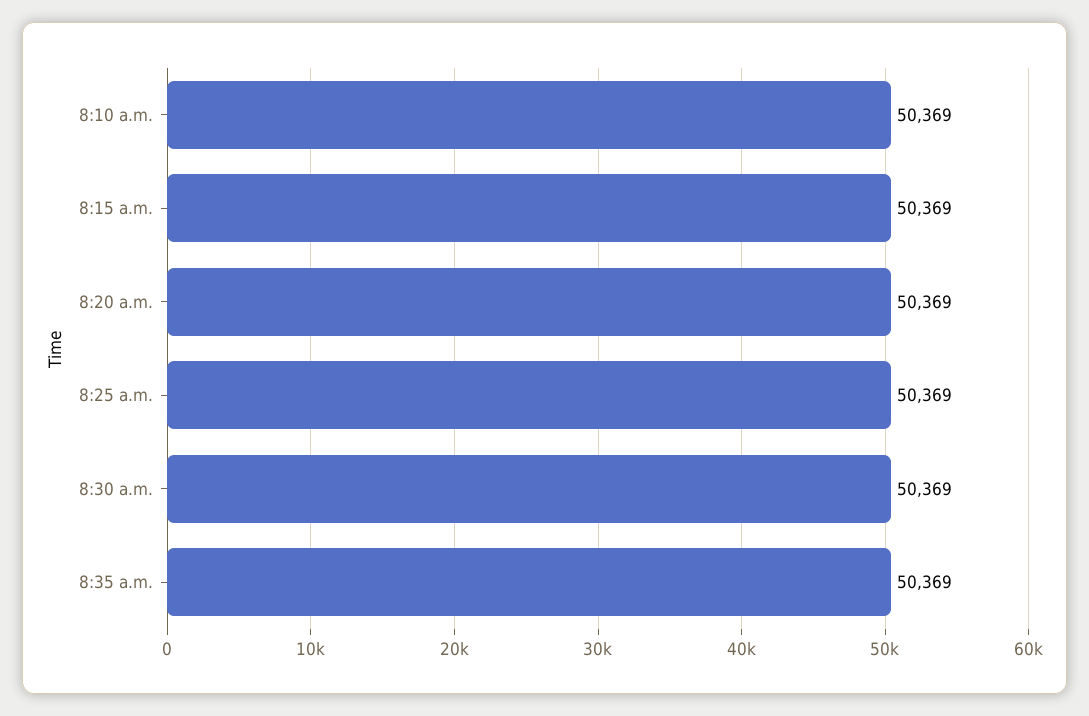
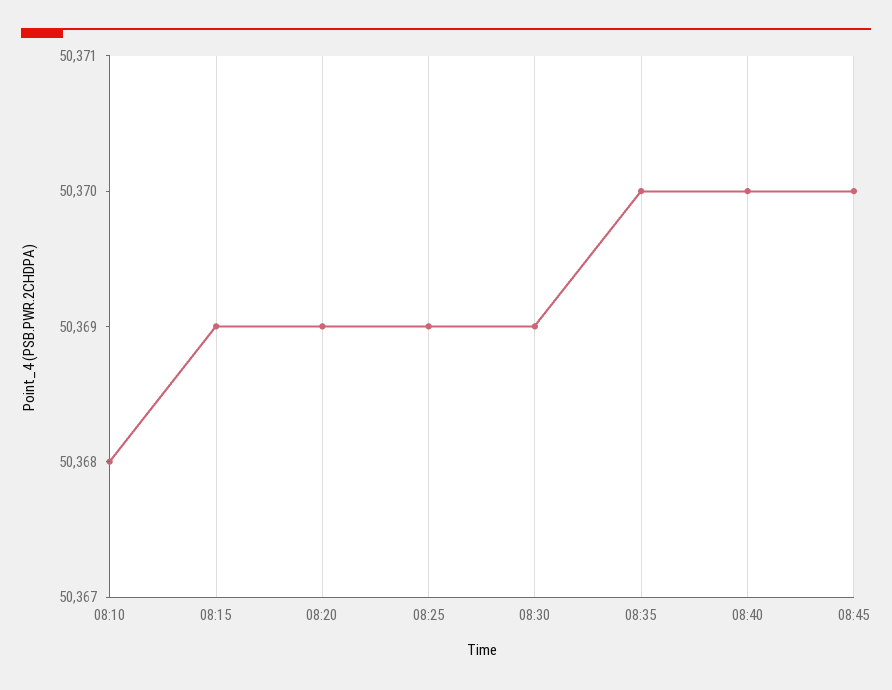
8:10 a.m.: 50369 -> 50368
8:35 a.m.: 50369 -> 50370
08:40: none -> 50370
08:45: none -> 50370

